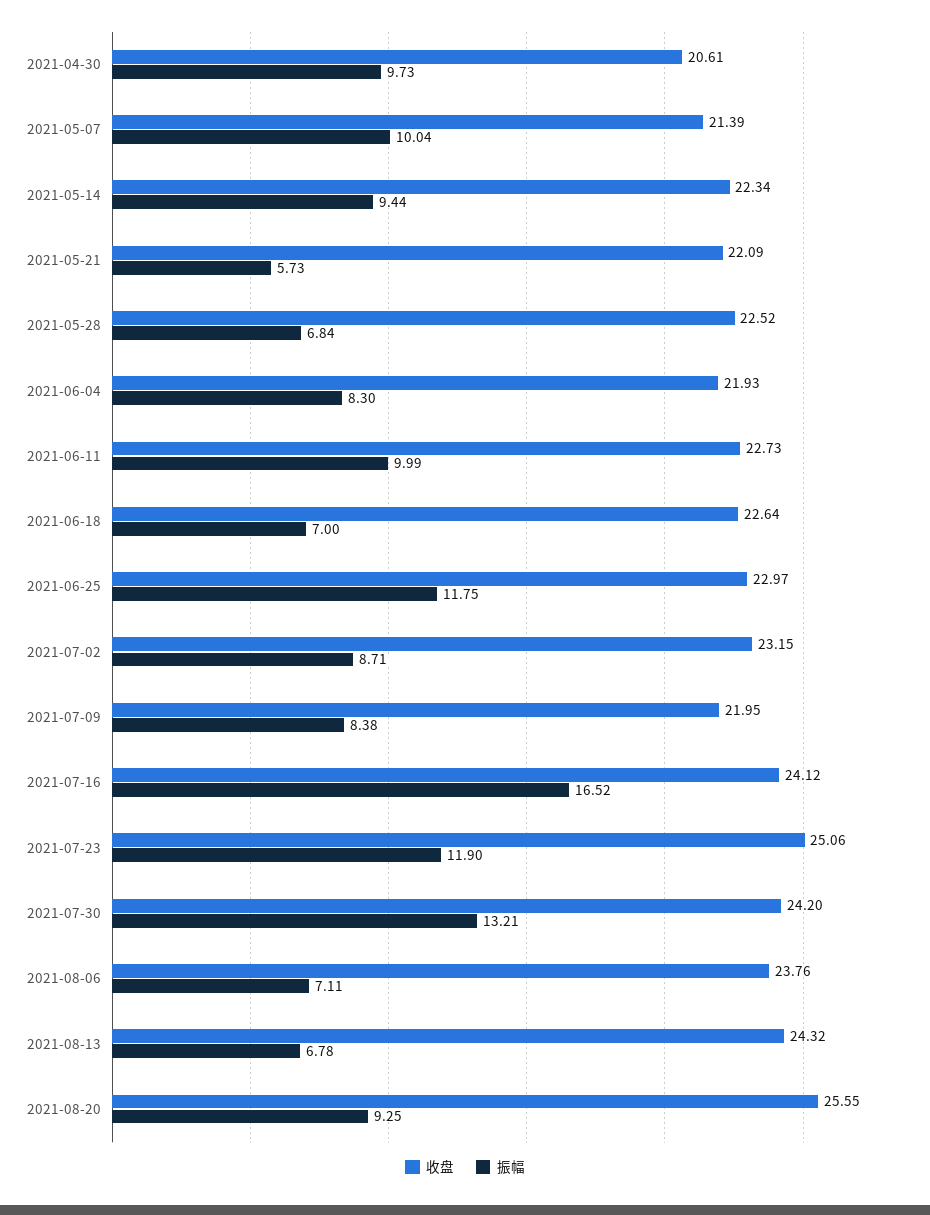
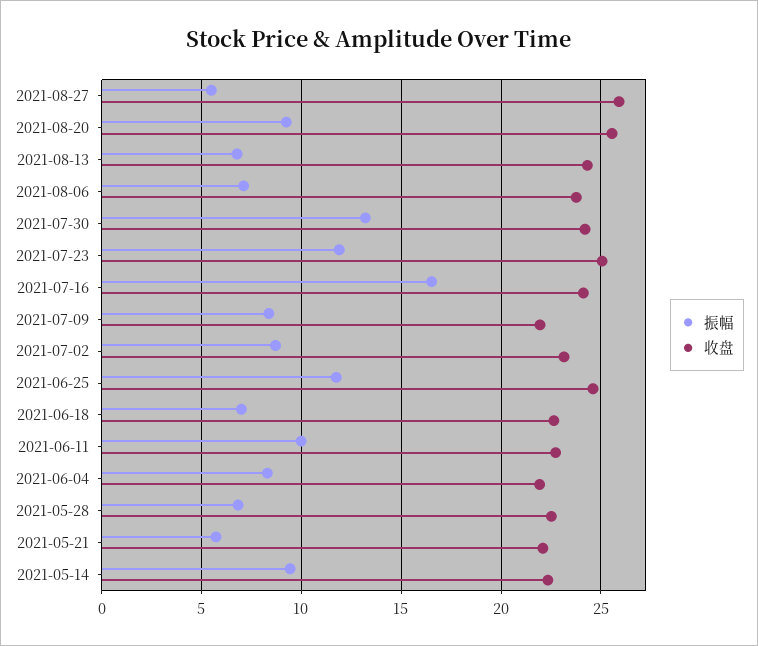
收盘, 2021-04-30: 20.61 -> none
振幅, 2021-04-30: 9.73 -> none
收盘, 2021-05-07: 21.39 -> none
振幅, 2021-05-07: 10.04 -> none
收盘, 2021-06-25: 22.97 -> 24.5
振幅, 2021-08-27: none -> 5.5
收盘, 2021-08-27: none -> 26

